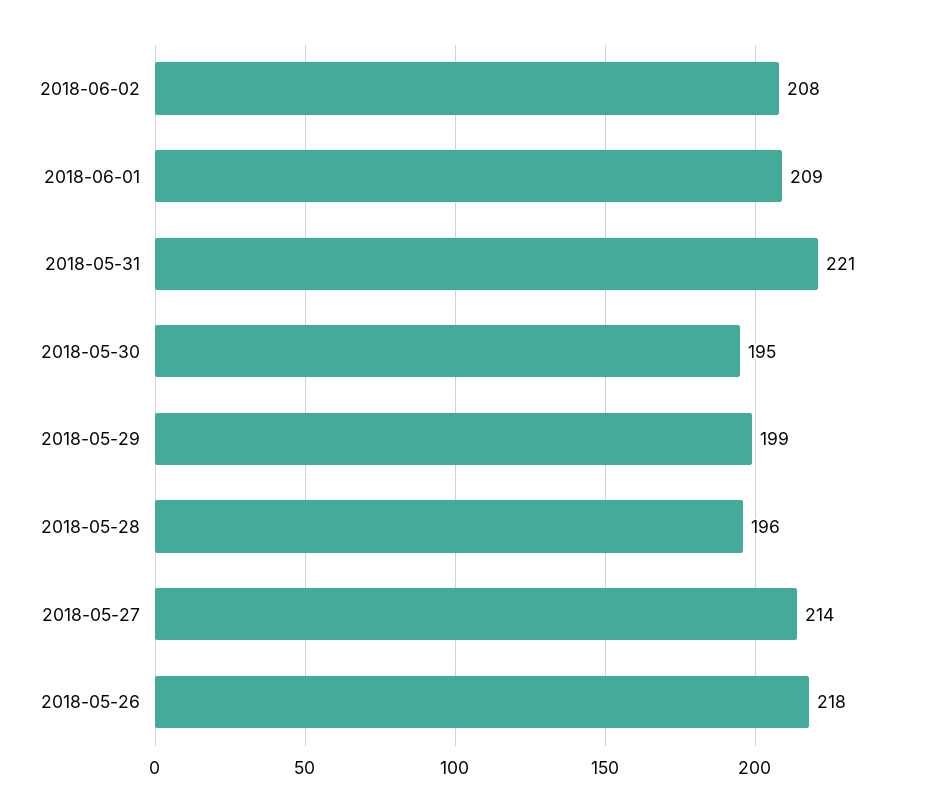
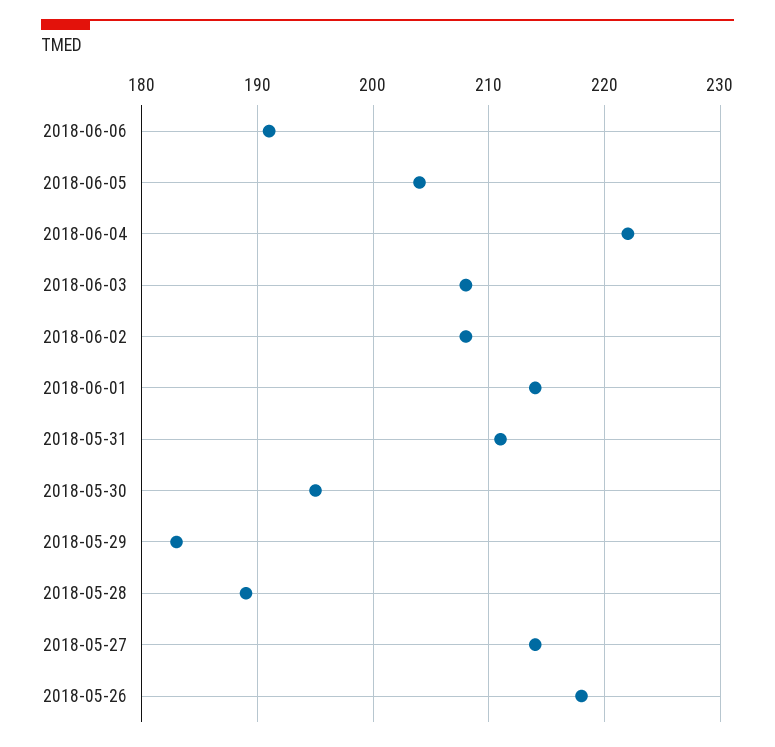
2018-06-01: 209 -> 214
2018-05-31: 221 -> 211
2018-05-29: 199 -> 183
2018-05-28: 196 -> 189
2018-06-06: none -> 191
2018-06-05: none -> 204
2018-06-04: none -> 222
2018-06-03: none -> 208

